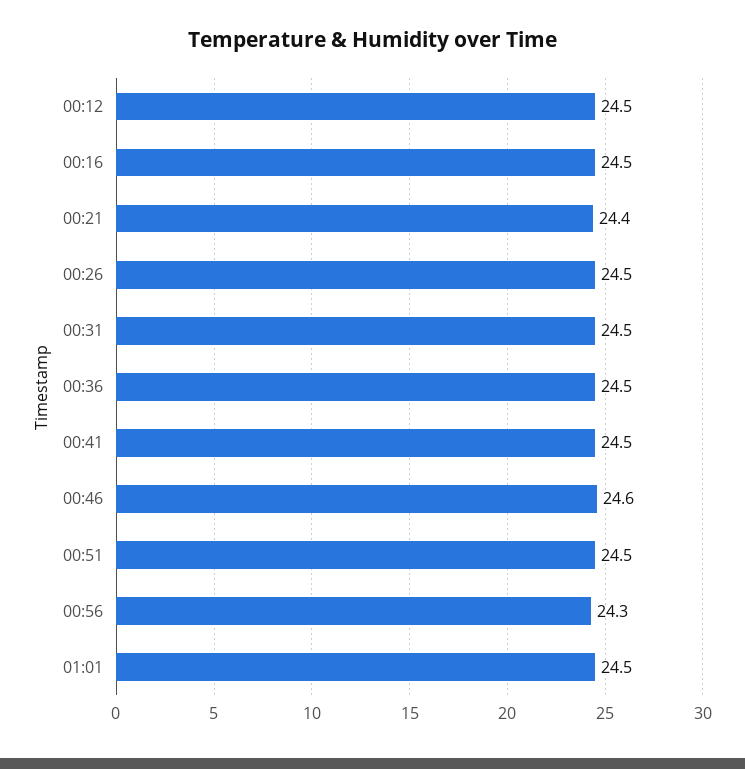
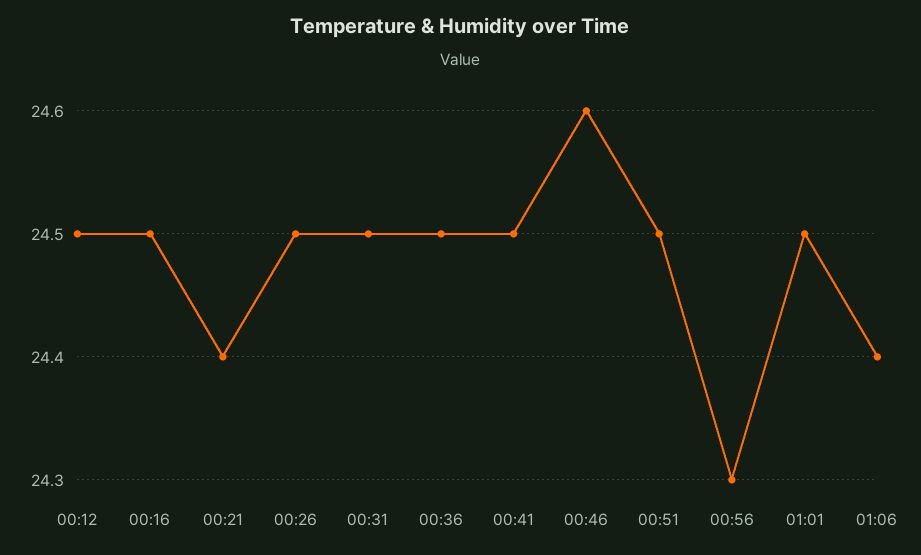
01:06: none -> 24.4

